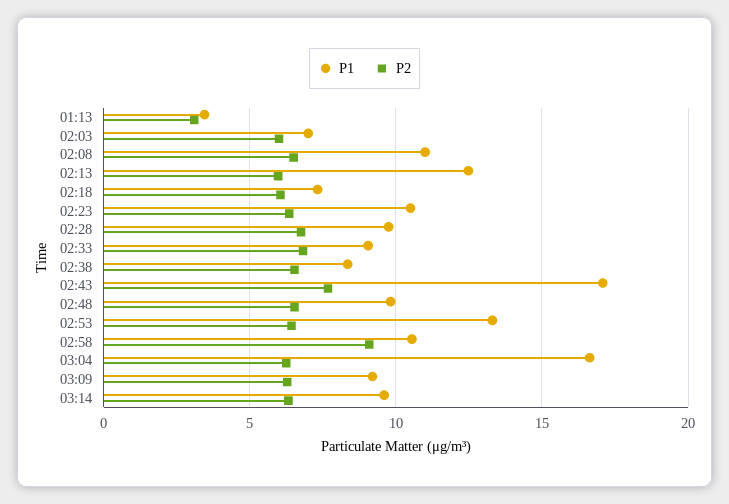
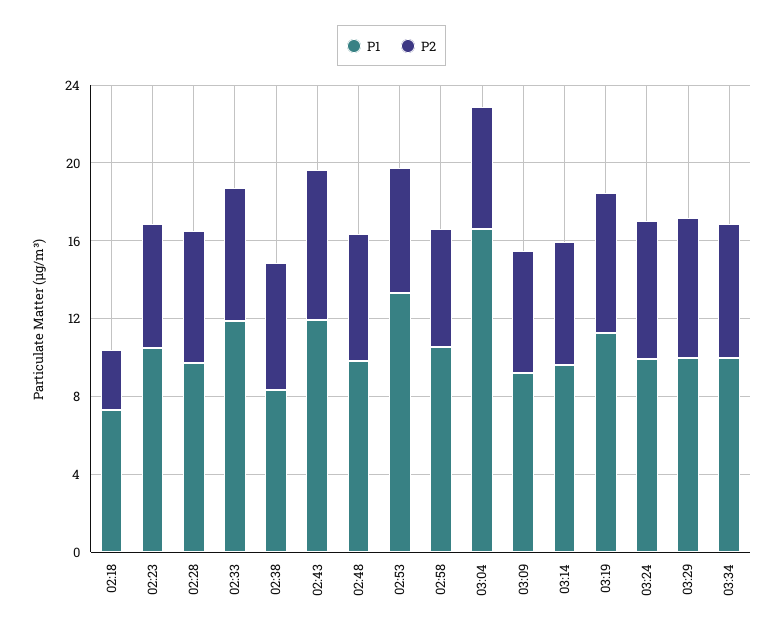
P1, 01:13: 3.5 -> none
P2, 01:13: 3 -> none
P1, 02:03: 7 -> none
P2, 02:03: 6 -> none
P1, 02:08: 11 -> none
P2, 02:08: 6.5 -> none
P1, 02:13: 12.5 -> none
P2, 02:13: 6 -> none
P2, 02:18: 6 -> 3
P1, 02:33: 9 -> 12
P1, 02:43: 17 -> 12
P2, 02:58: 9 -> 6
P1, 03:19: none -> 11
P2, 03:19: none -> 7
P1, 03:24: none -> 10
P2, 03:24: none -> 7
P1, 03:29: none -> 10
P2, 03:29: none -> 7
P1, 03:34: none -> 10
P2, 03:34: none -> 7

